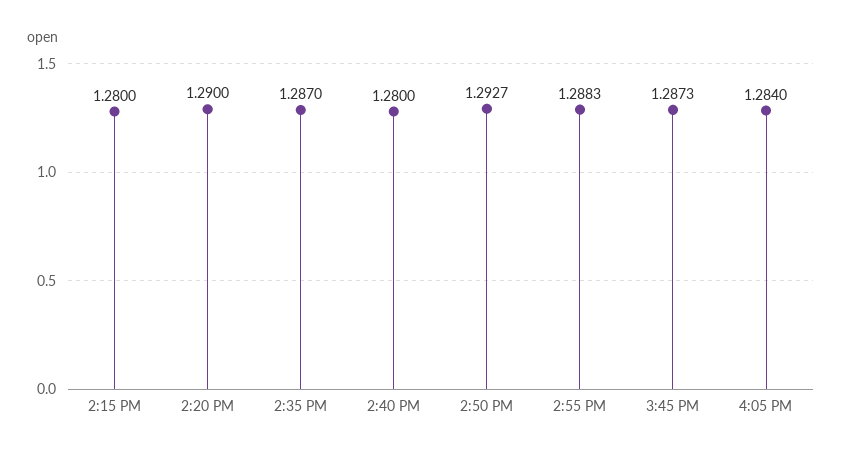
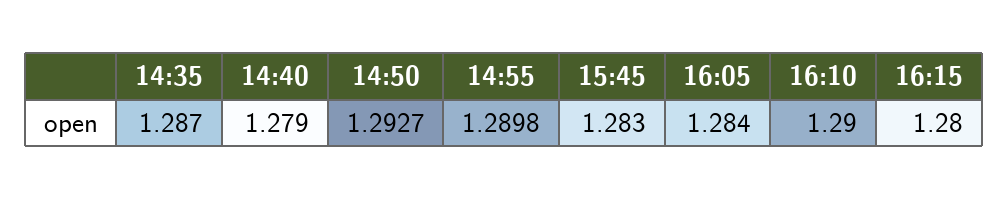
2:15 PM: 1.28 -> none
2:20 PM: 1.29 -> none
2:40 PM: 1.28 -> 1.279
2:55 PM: 1.2883 -> 1.2898
3:45 PM: 1.2873 -> 1.283
16:10: none -> 1.29
16:15: none -> 1.28

